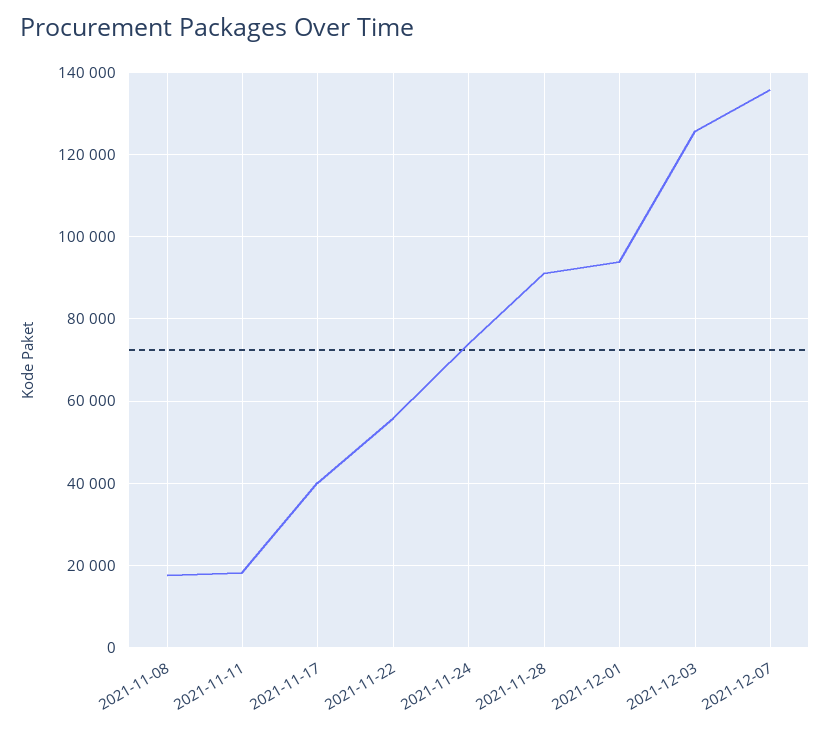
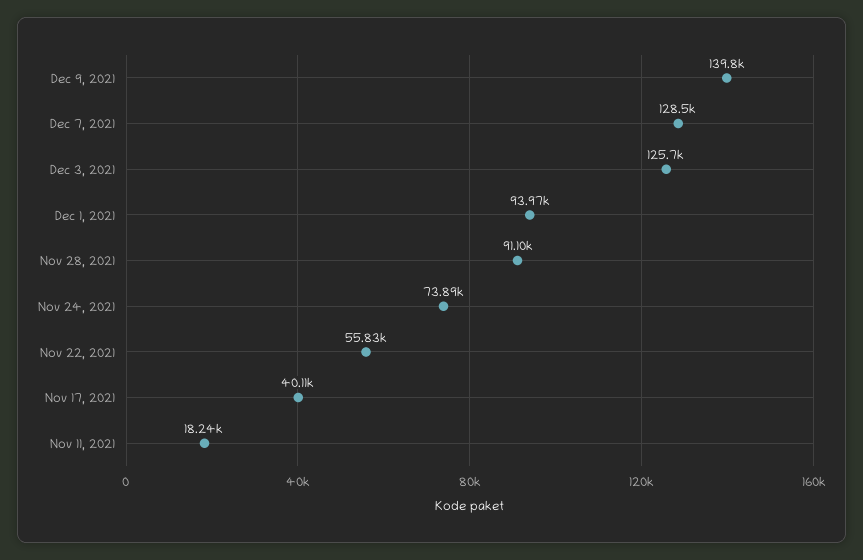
2021-11-08: 18000 -> none
2021-12-07: 136000 -> 128500
Dec 9, 2021: none -> 139800

